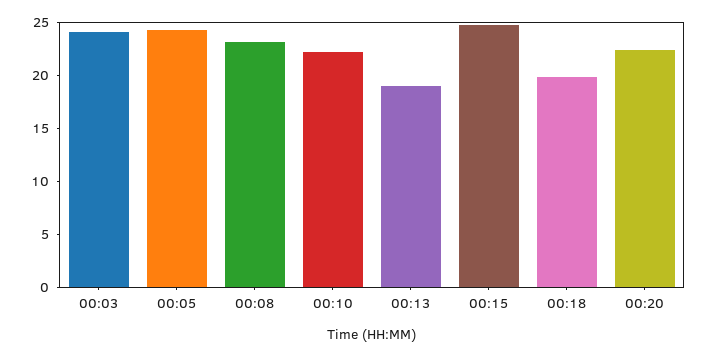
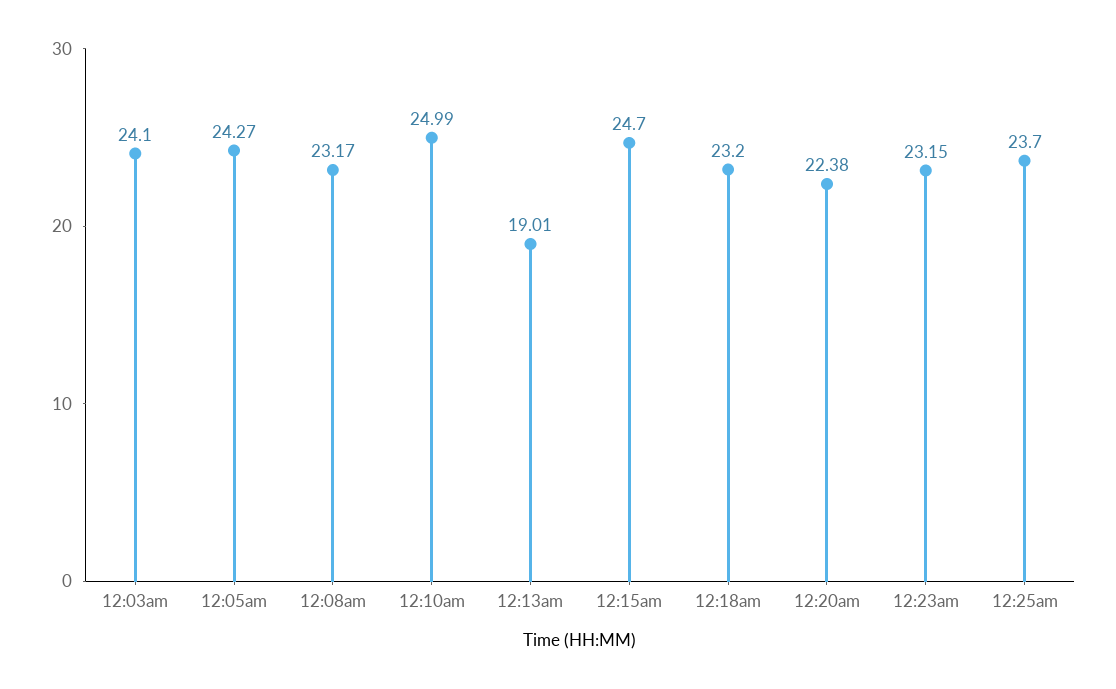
00:10: 22 -> 24.99
00:18: 20 -> 23.2
12:23am: none -> 23.15
12:25am: none -> 23.7

